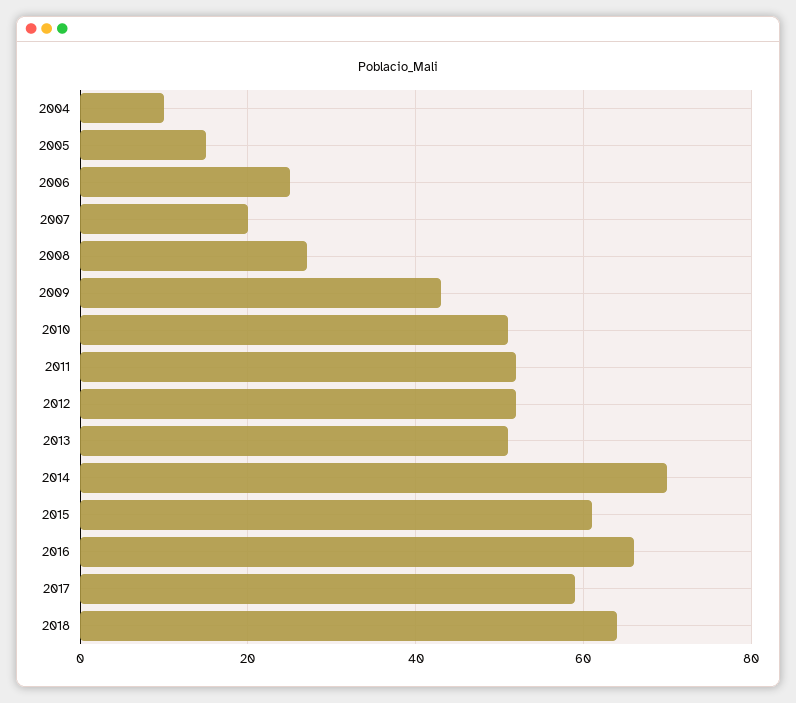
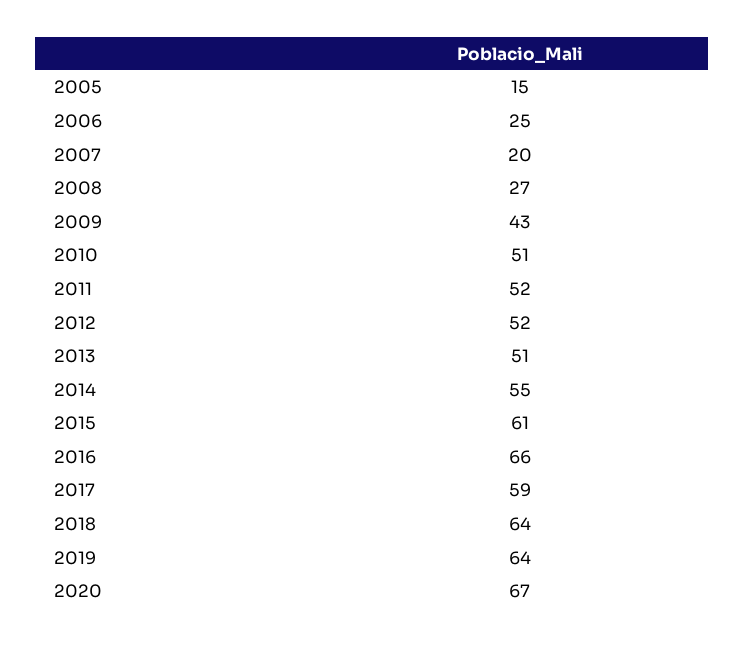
2004: 10 -> none
2014: 70 -> 55
2019: none -> 64
2020: none -> 67

